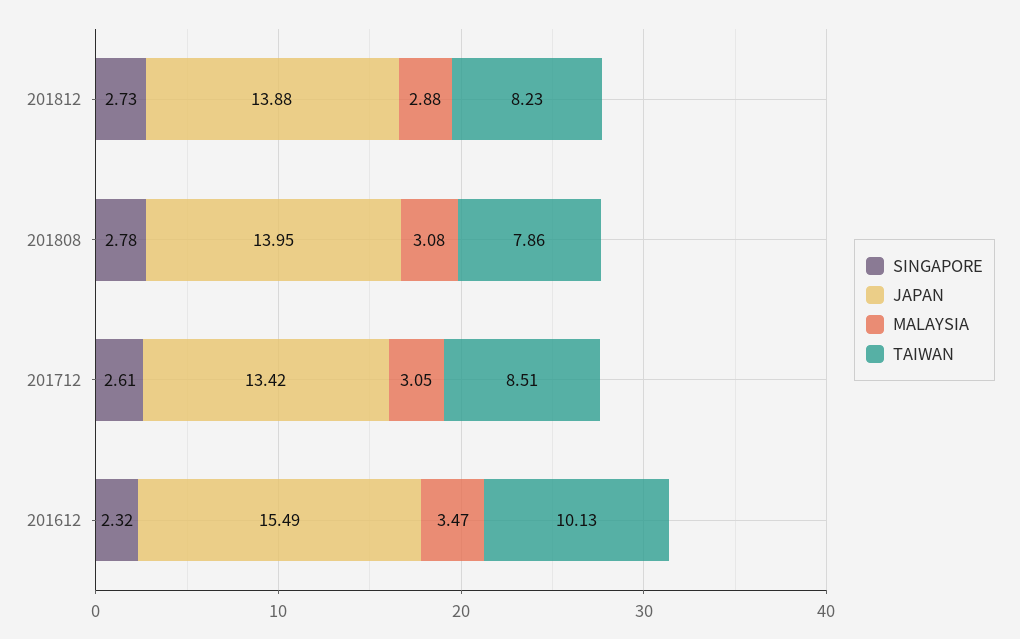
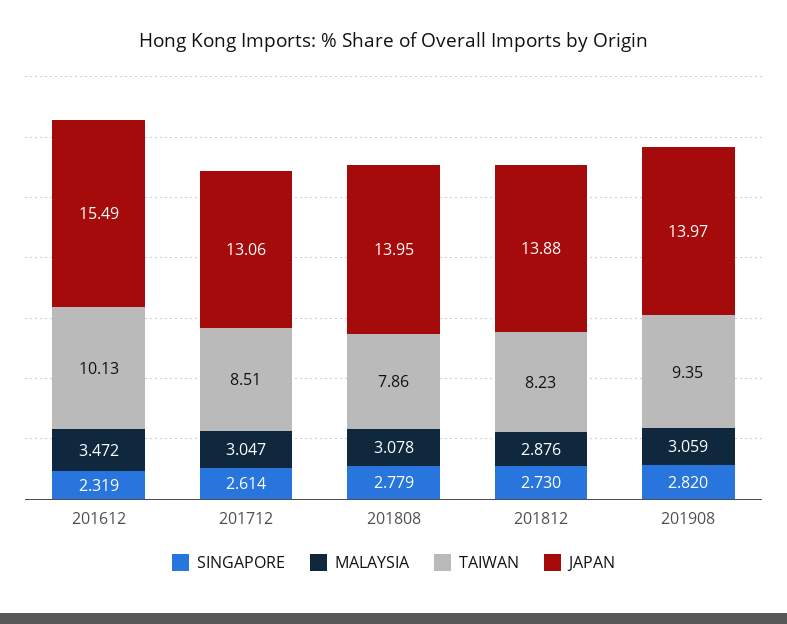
JAPAN, 201712: 13.42 -> 13.06
SINGAPORE, 201908: none -> 2.82
MALAYSIA, 201908: none -> 3.059
TAIWAN, 201908: none -> 9.35
JAPAN, 201908: none -> 13.97

